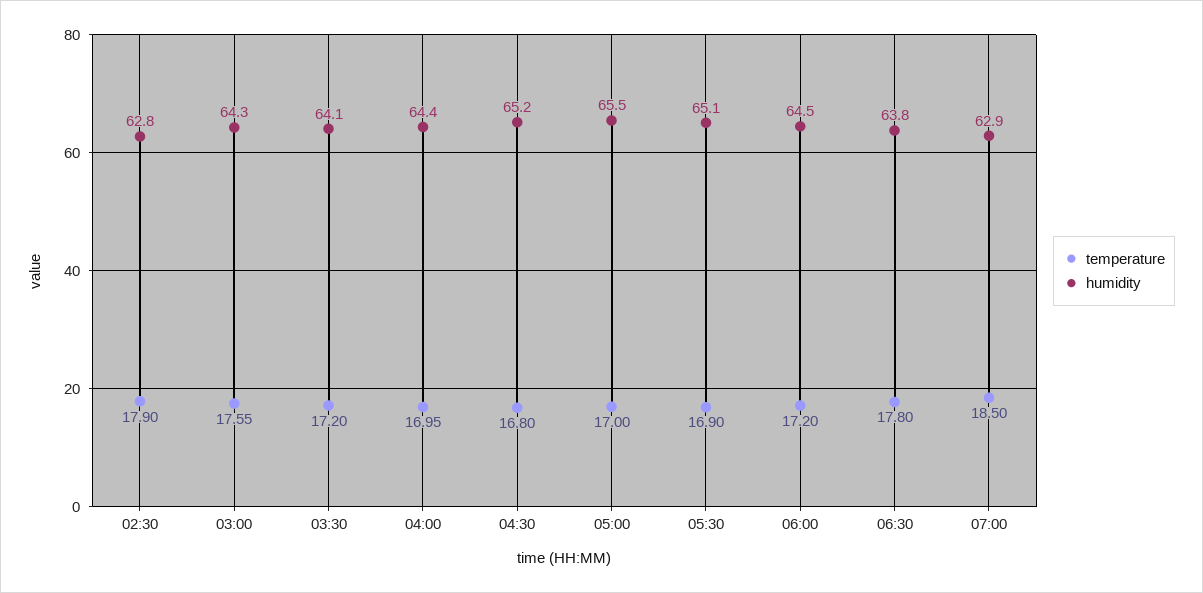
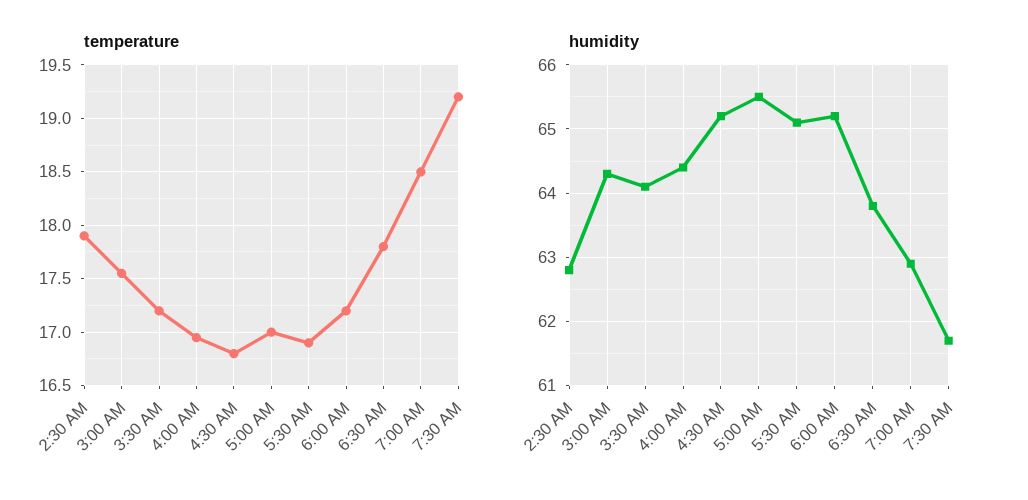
humidity, 06:00: 64.5 -> 65.2
temperature, 7:30 AM: none -> 19.2
humidity, 7:30 AM: none -> 61.7

